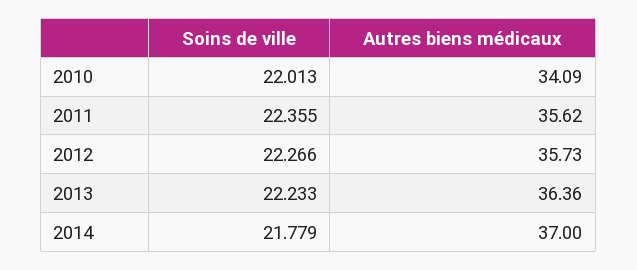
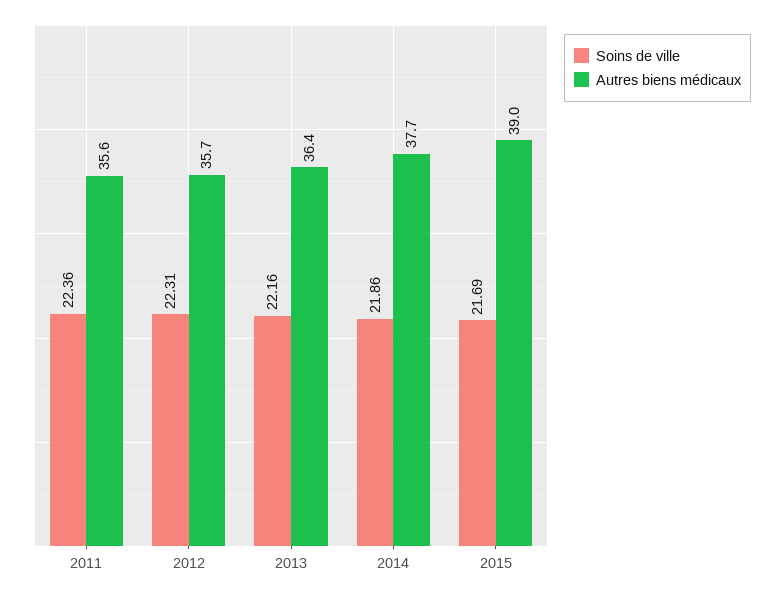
Soins de ville, 2010: 22.013 -> none
Autres biens médicaux, 2010: 34.09 -> none
Soins de ville, 2012: 22.266 -> 22.31
Soins de ville, 2013: 22.233 -> 22.16
Soins de ville, 2014: 21.779 -> 21.86
Autres biens médicaux, 2014: 37 -> 37.7
Soins de ville, 2015: none -> 21.69
Autres biens médicaux, 2015: none -> 39

